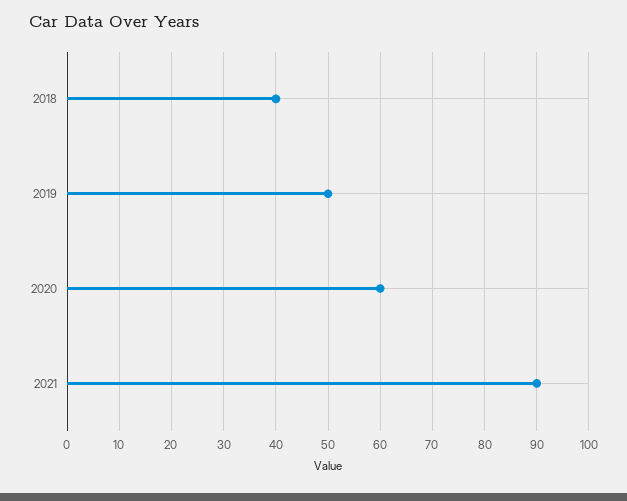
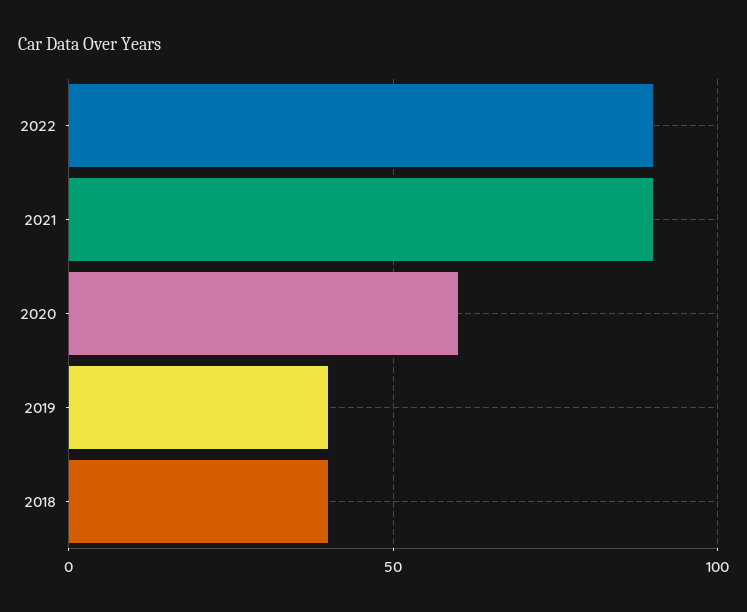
2019: 50 -> 40
2022: none -> 90

